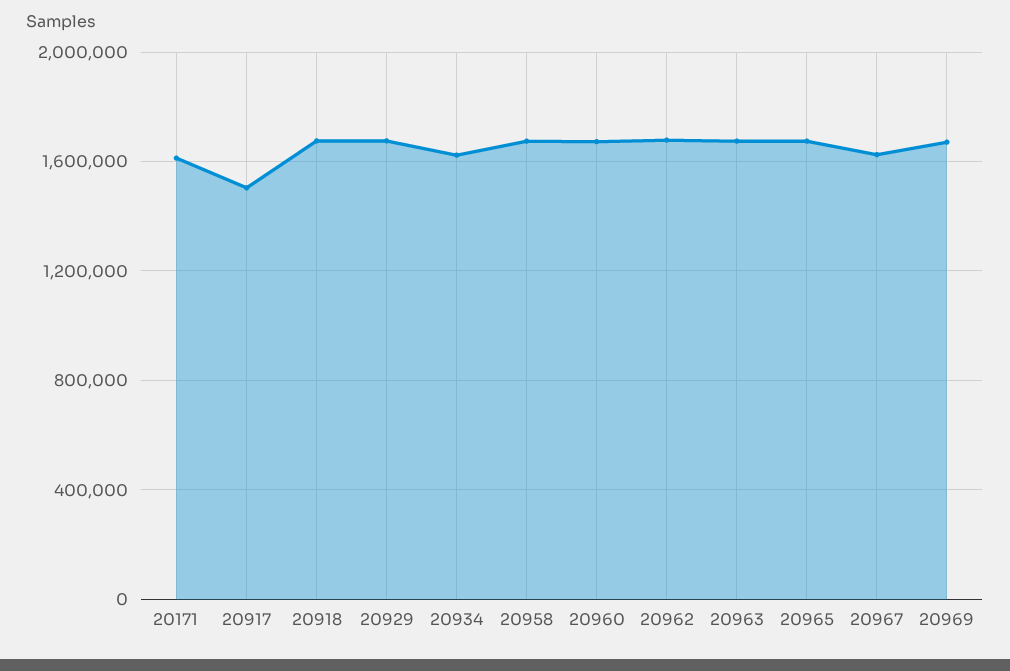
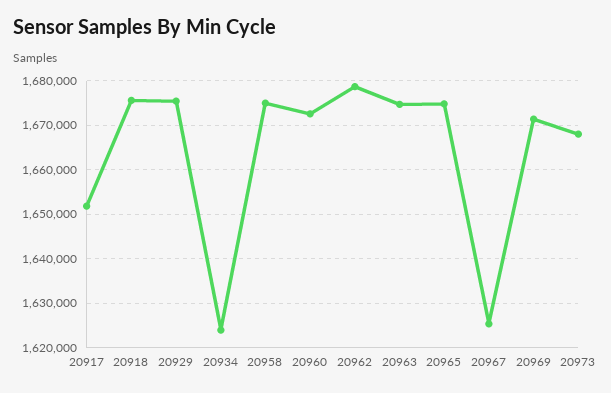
20171: 1600000 -> none
20917: 1500000 -> 1652000
20973: none -> 1668000

